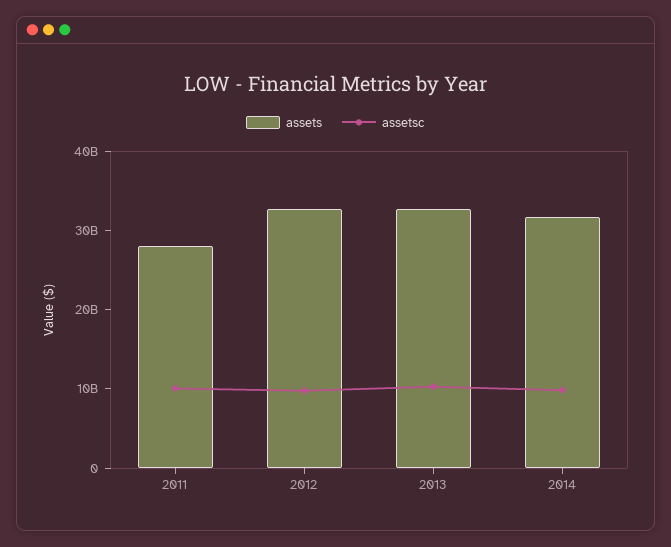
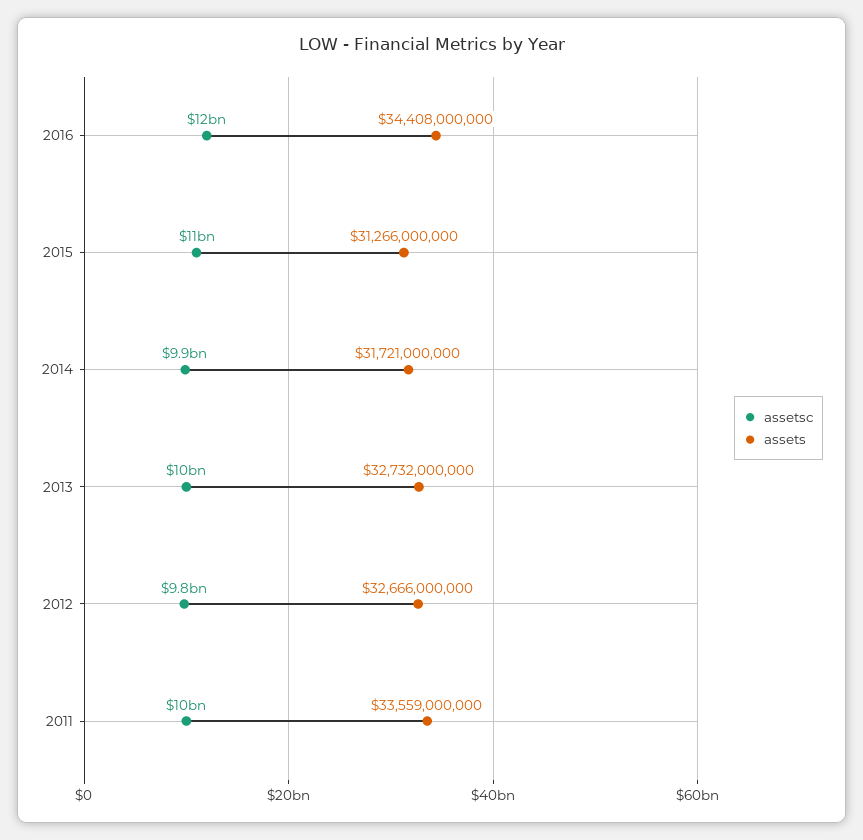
assets, 2011: 28000000000 -> 33559000000
assetsc, 2016: none -> 12000000000
assets, 2016: none -> 34408000000
assetsc, 2015: none -> 11000000000
assets, 2015: none -> 31266000000

